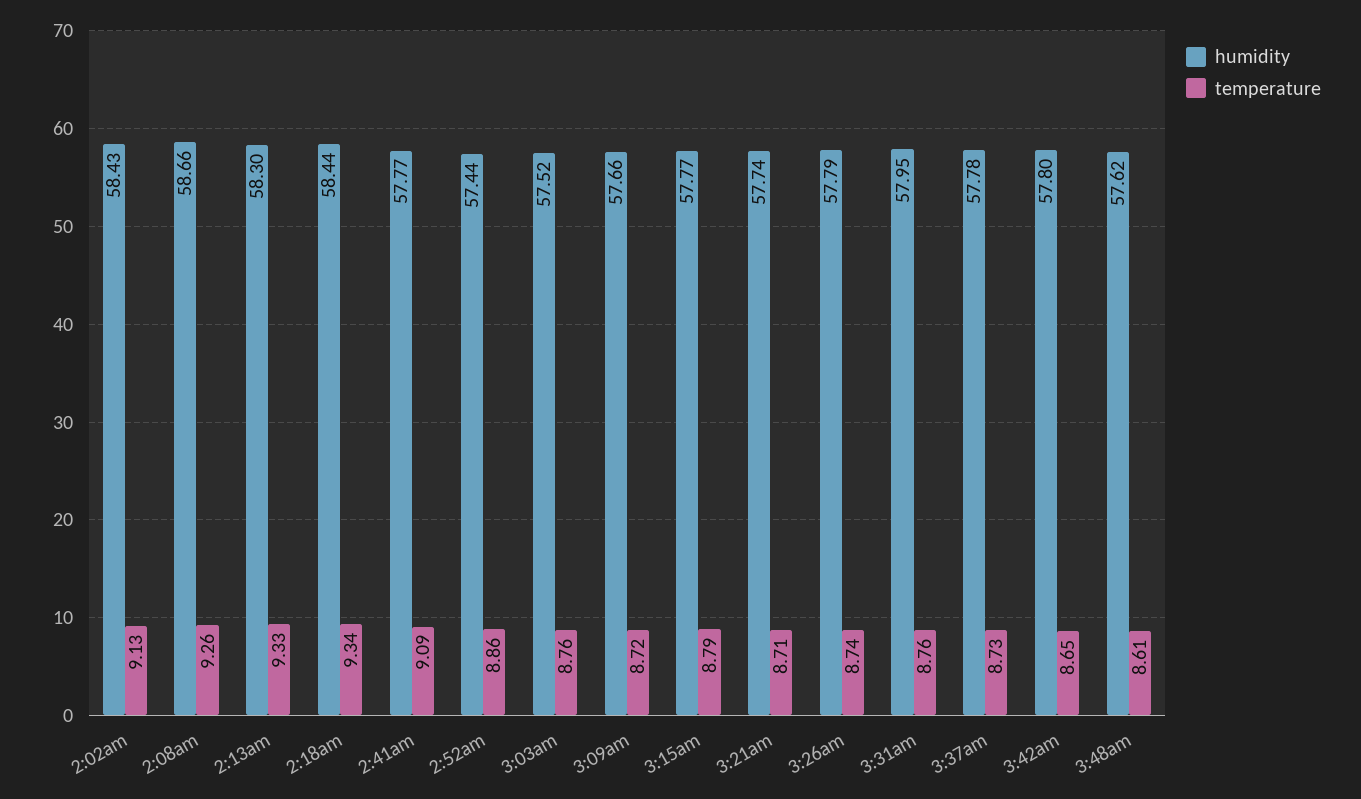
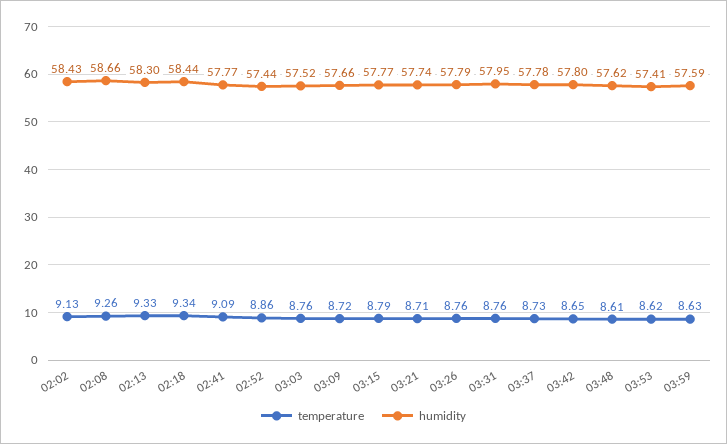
temperature, 3:26am: 8.74 -> 8.76
temperature, 03:53: none -> 8.62
humidity, 03:53: none -> 57.41
temperature, 03:59: none -> 8.63
humidity, 03:59: none -> 57.59

